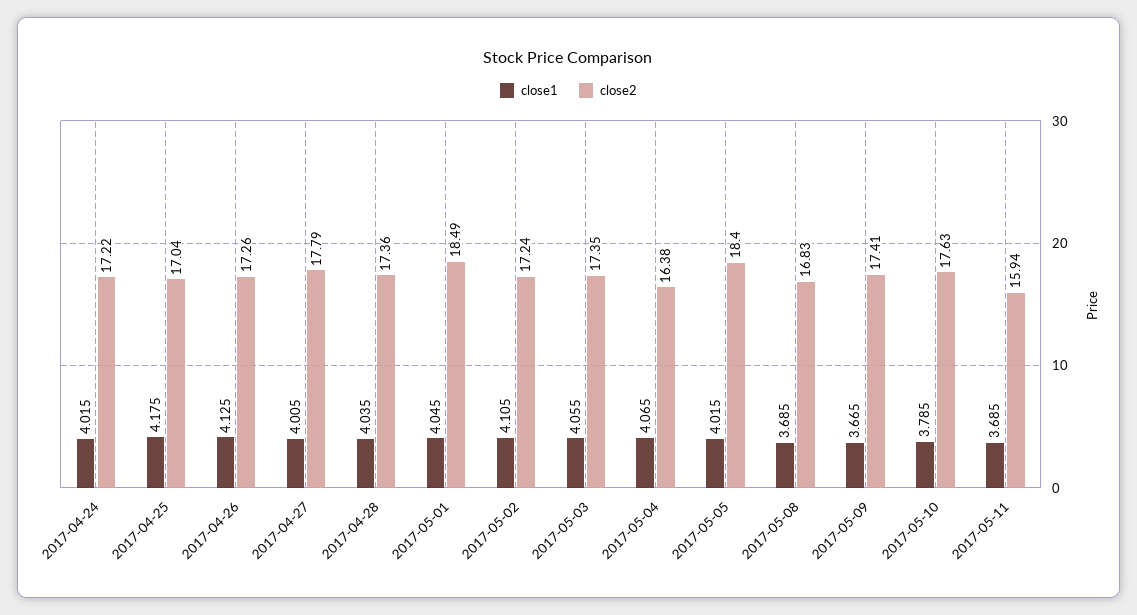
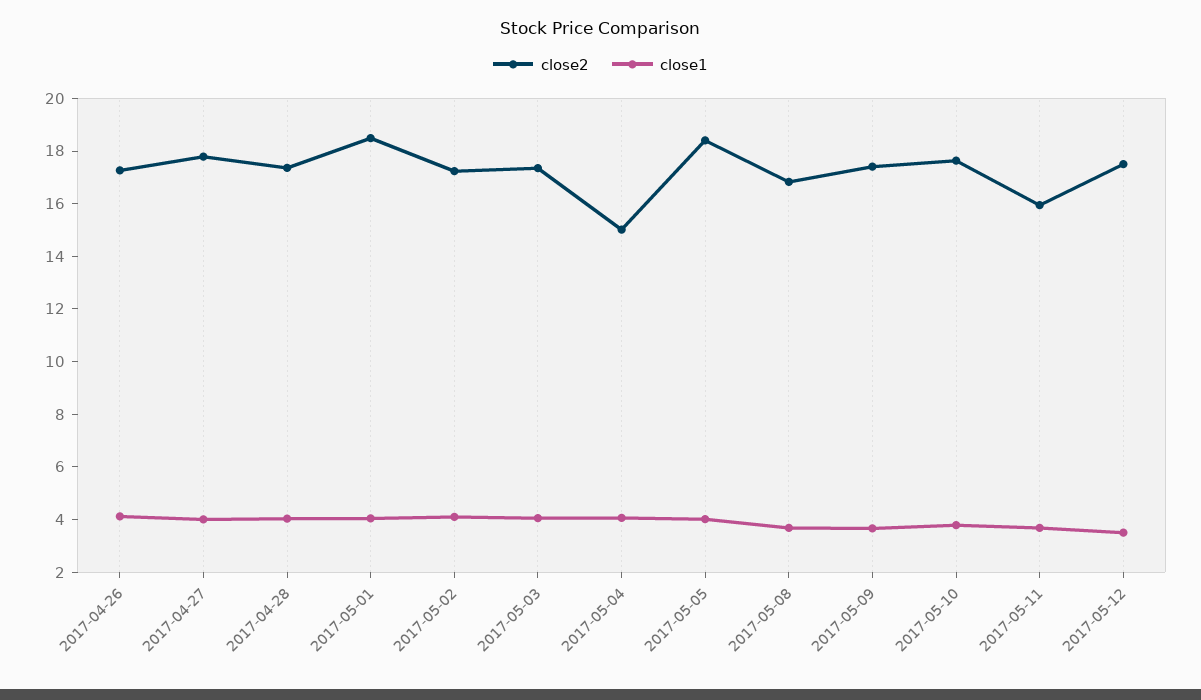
close1, 2017-04-24: 4.015 -> none
close2, 2017-04-24: 17.22 -> none
close1, 2017-04-25: 4.175 -> none
close2, 2017-04-25: 17.04 -> none
close2, 2017-05-04: 16.38 -> 15
close2, 2017-05-12: none -> 17.5
close1, 2017-05-12: none -> 3.5

